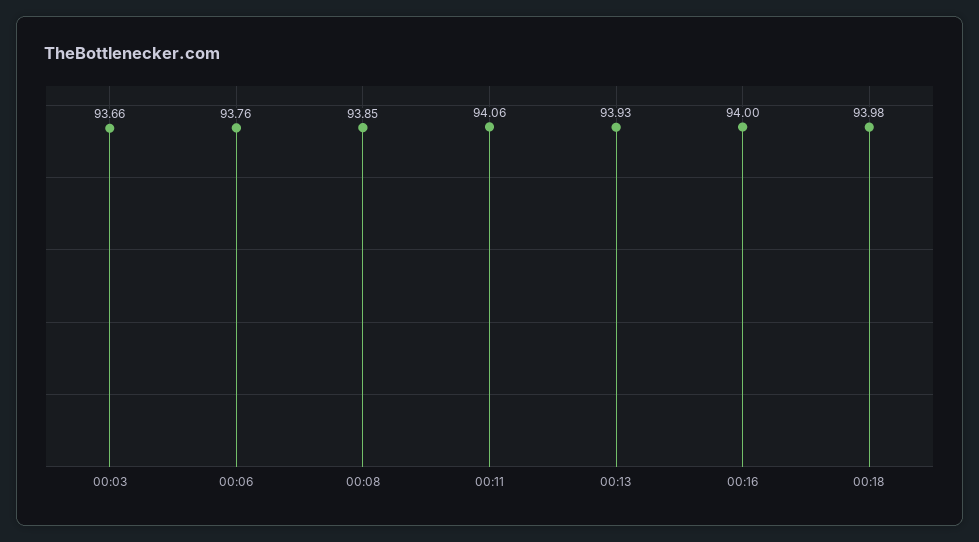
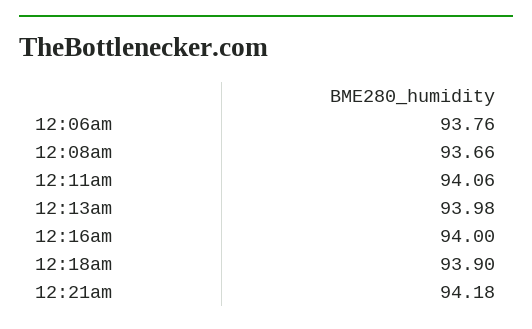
00:03: 93.66 -> none
00:08: 93.85 -> 93.66
00:13: 93.93 -> 93.98
00:18: 93.98 -> 93.9
12:21am: none -> 94.18

